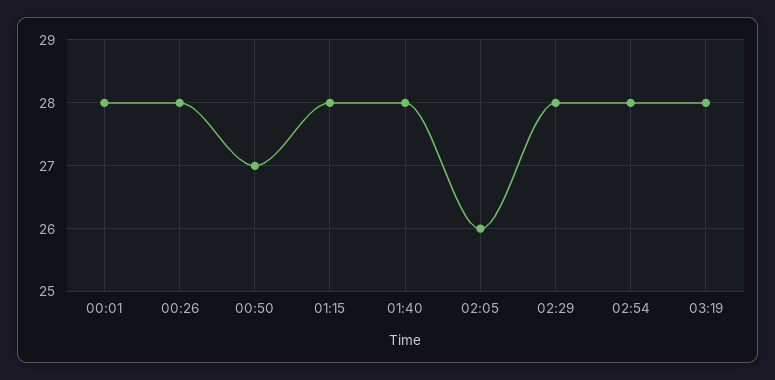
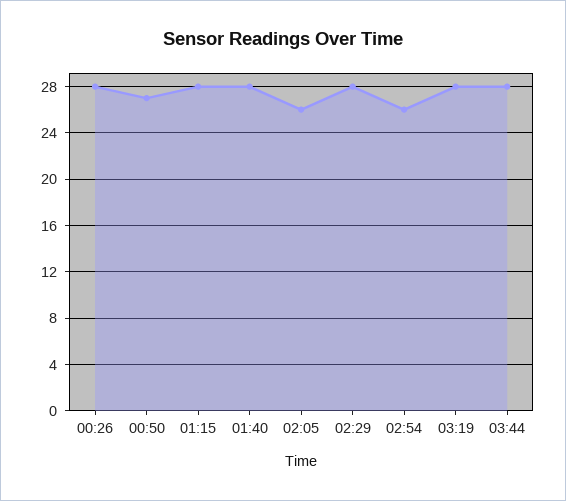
00:01: 28 -> none
02:54: 28 -> 26
03:44: none -> 28

